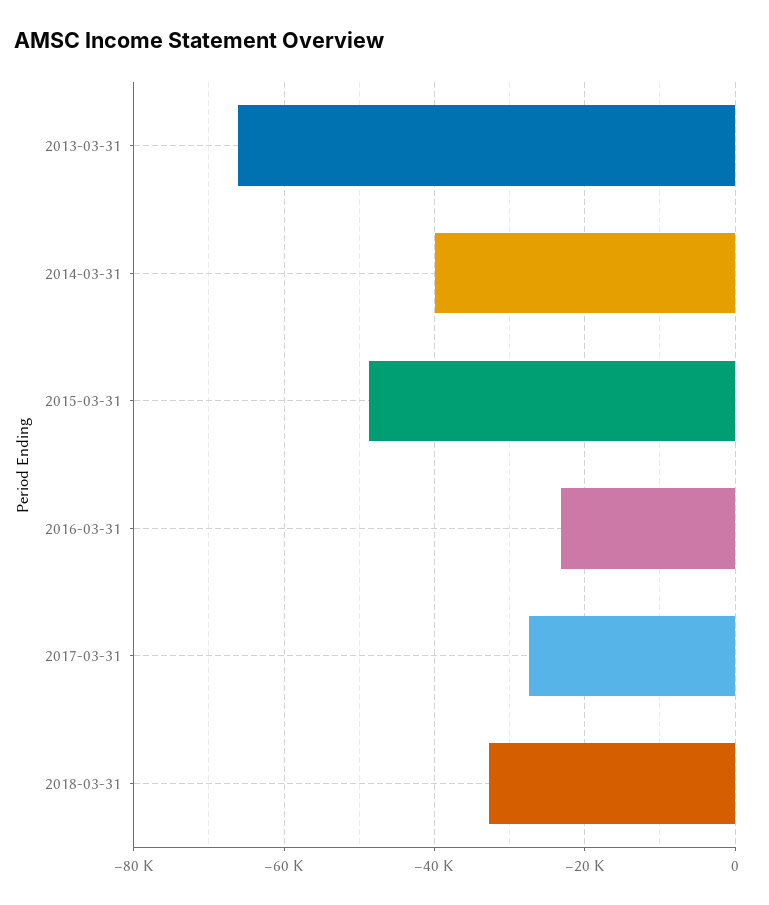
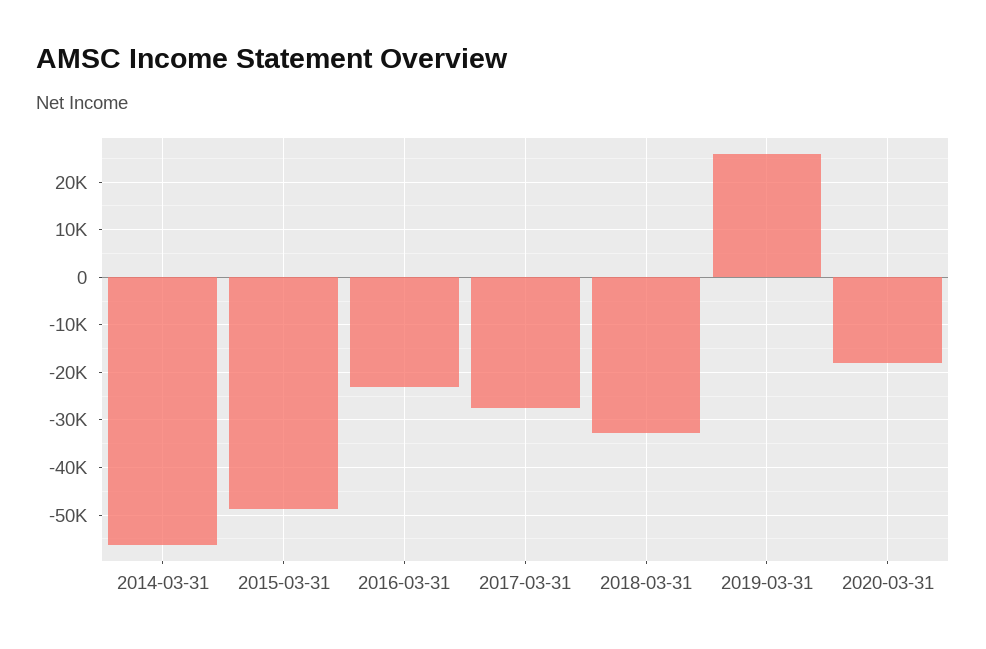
2013-03-31: -66000 -> none
2014-03-31: -40000 -> -56000
2019-03-31: none -> 26000
2020-03-31: none -> -18000

